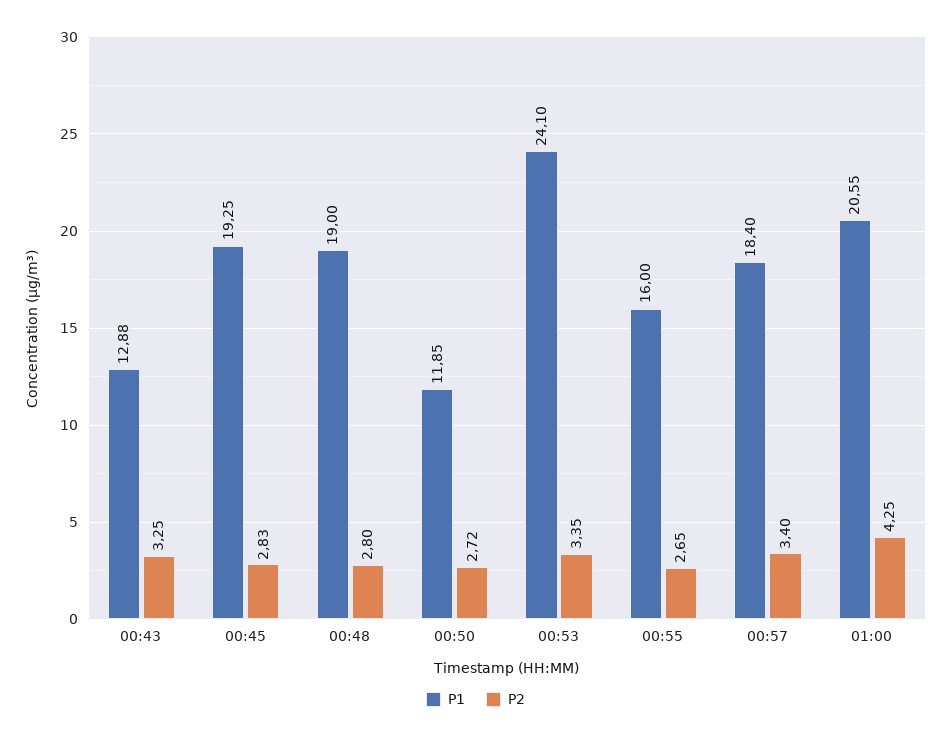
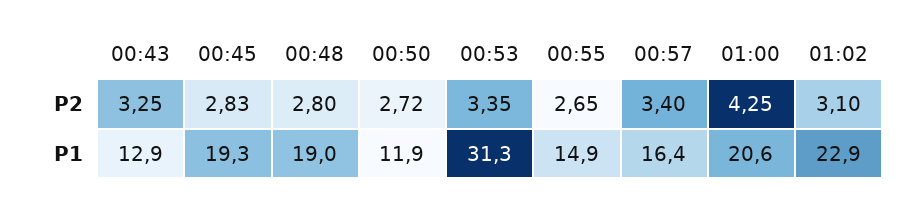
P1, 00:53: 24.1 -> 31.3
P1, 00:55: 16 -> 14.9
P1, 00:57: 18.4 -> 16.4
P2, 01:02: none -> 3.1
P1, 01:02: none -> 22.9

